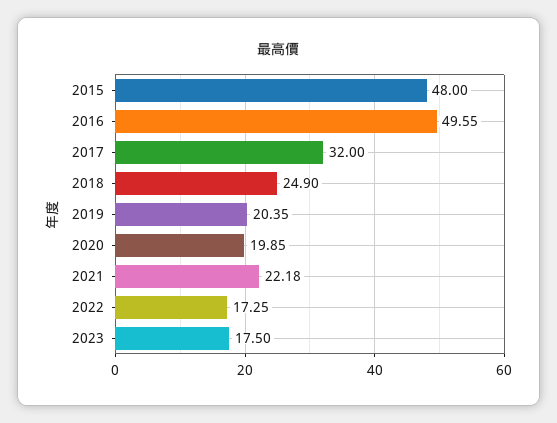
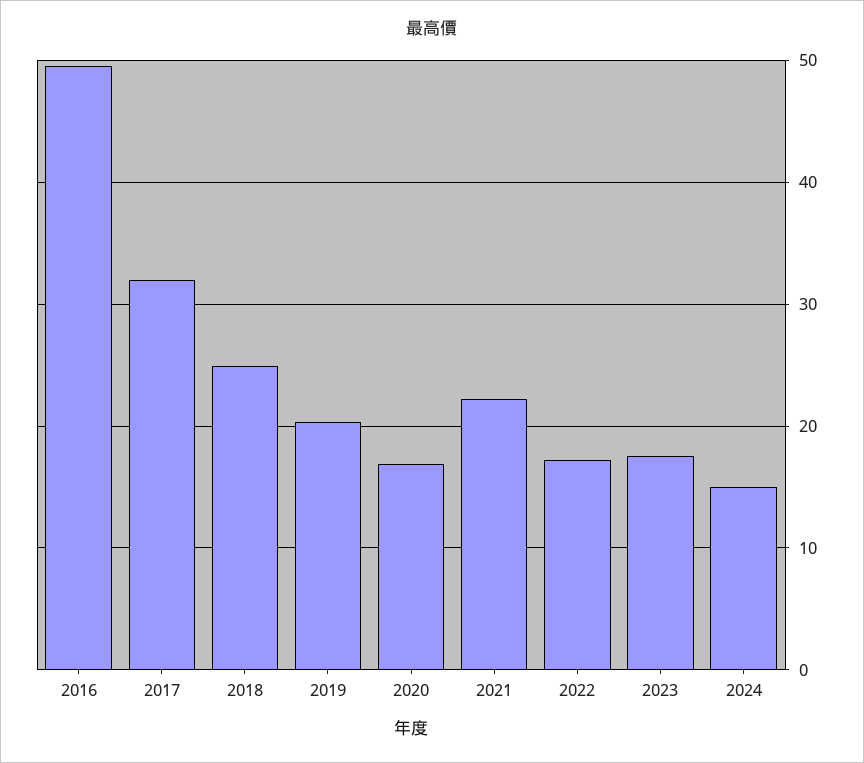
2015: 48 -> none
2020: 19.85 -> 17
2024: none -> 15

